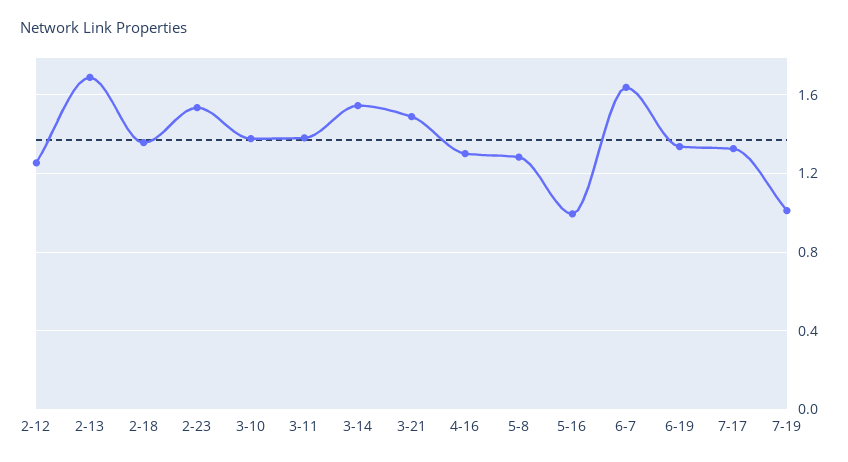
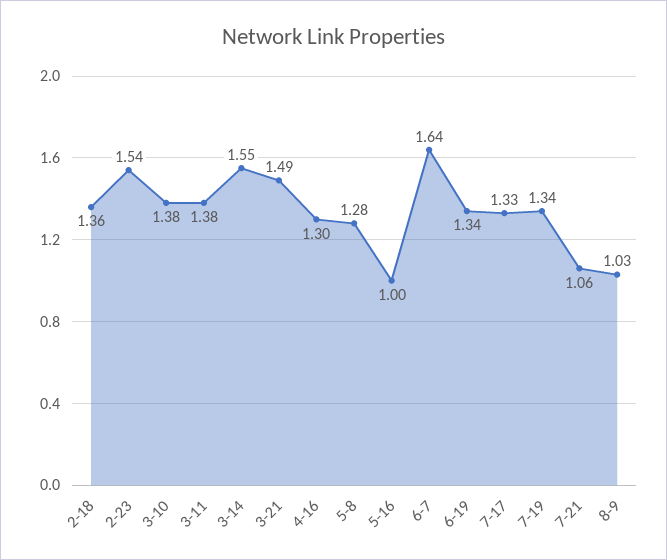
2-12: 1.25 -> none
2-13: 1.7 -> none
7-19: 1 -> 1.34
7-21: none -> 1.06
8-9: none -> 1.03

